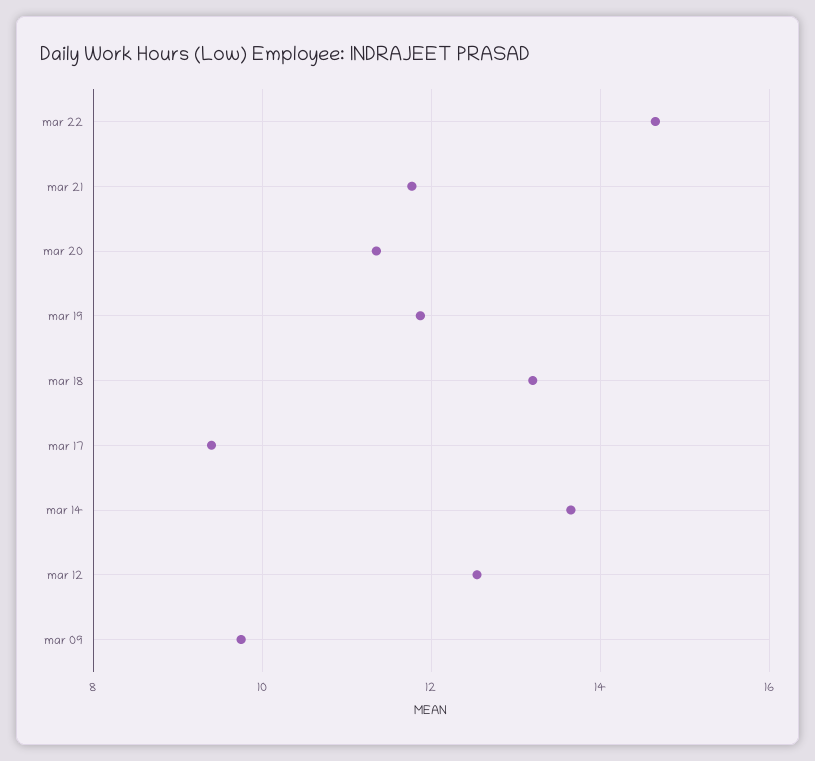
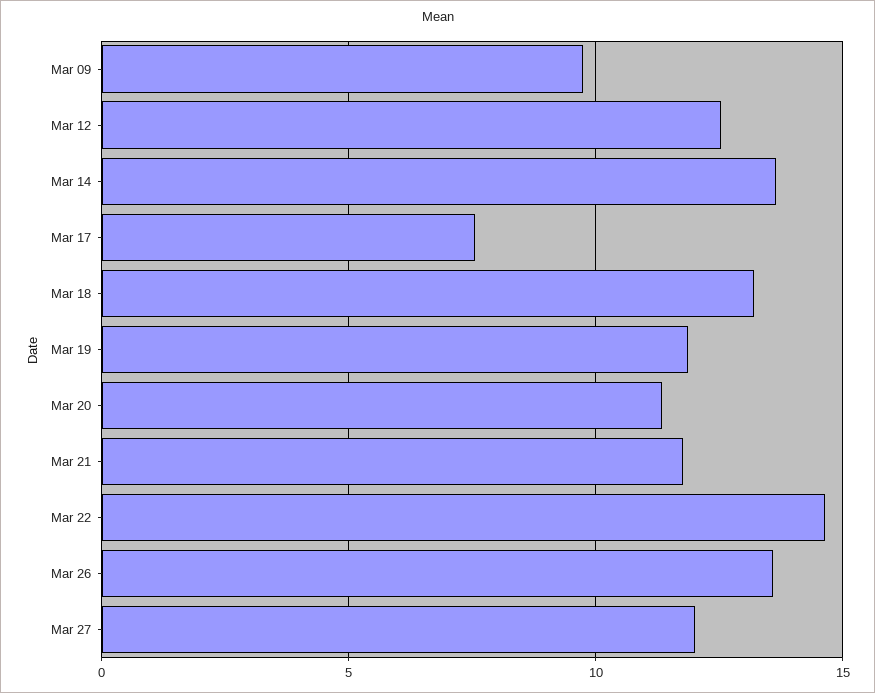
mar 17: 9.4 -> 7.5
Mar 26: none -> 13.5
Mar 27: none -> 12

